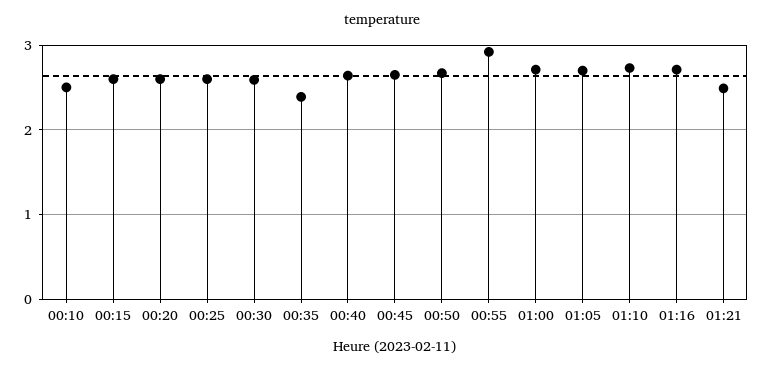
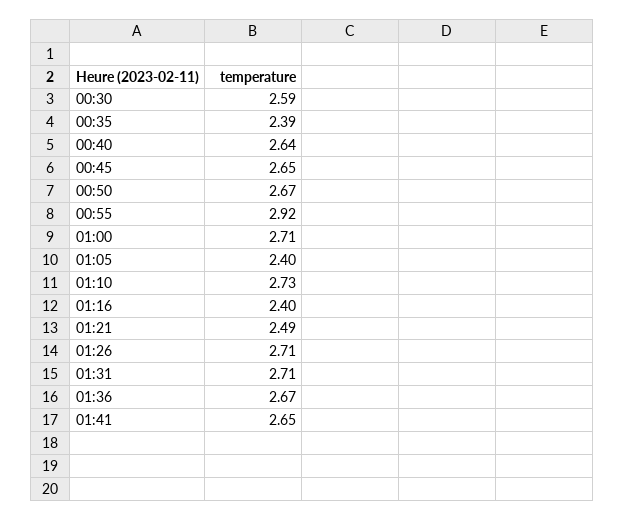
00:10: 2.5 -> none
00:15: 2.6 -> none
00:20: 2.6 -> none
00:25: 2.6 -> none
01:05: 2.7 -> 2.4
01:16: 2.7 -> 2.4
01:26: none -> 2.71
01:31: none -> 2.71
01:36: none -> 2.67
01:41: none -> 2.65

